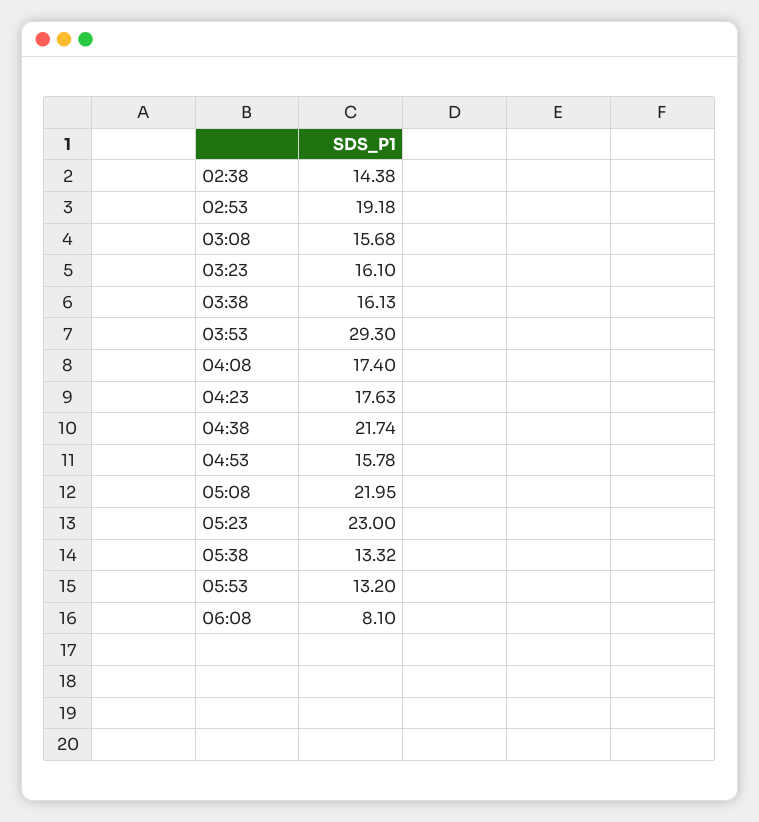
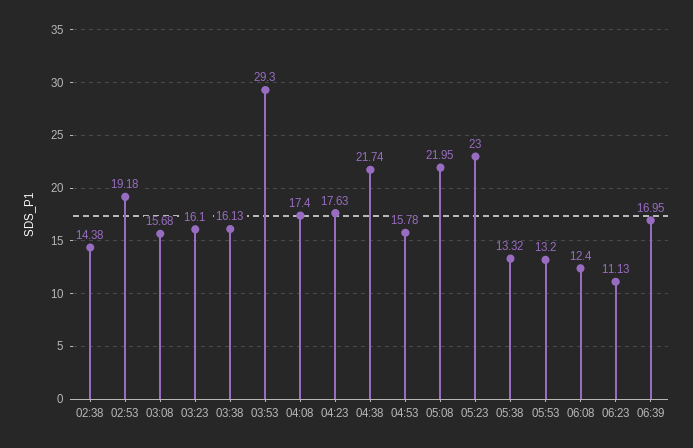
06:08: 8.1 -> 12.4
06:23: none -> 11.13
06:39: none -> 16.95

